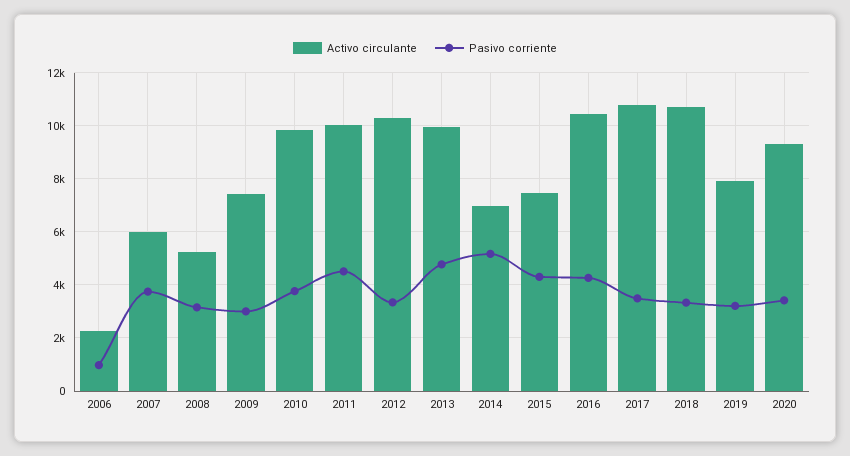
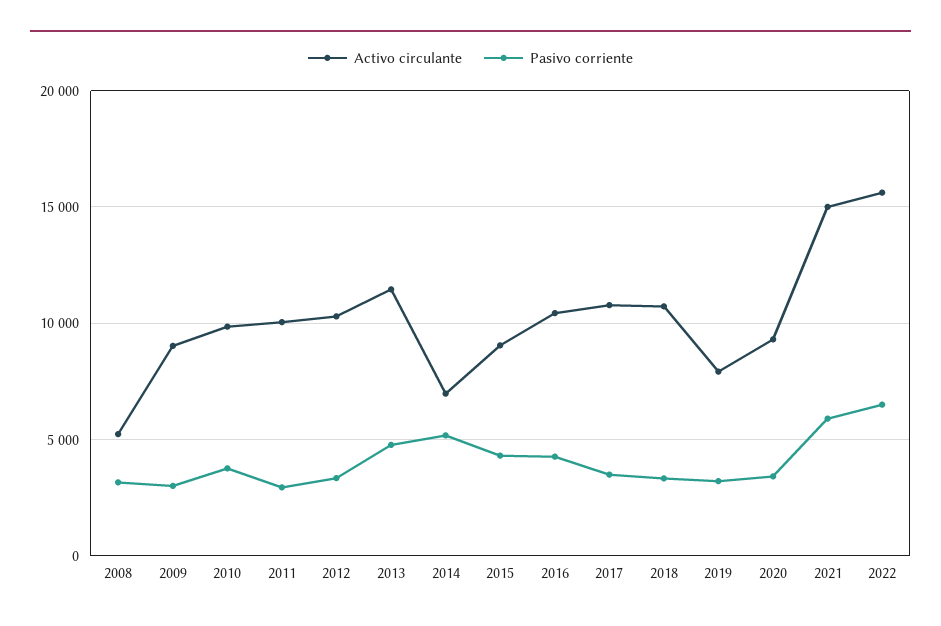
Activo circulante, 2006: 2250 -> none
Pasivo corriente, 2006: 1000 -> none
Activo circulante, 2007: 6000 -> none
Pasivo corriente, 2007: 3750 -> none
Activo circulante, 2009: 7500 -> 9000
Pasivo corriente, 2011: 4500 -> 3000
Activo circulante, 2013: 10000 -> 11500
Activo circulante, 2015: 7500 -> 9000
Activo circulante, 2021: none -> 15000
Pasivo corriente, 2021: none -> 6000
Activo circulante, 2022: none -> 15500
Pasivo corriente, 2022: none -> 6500

